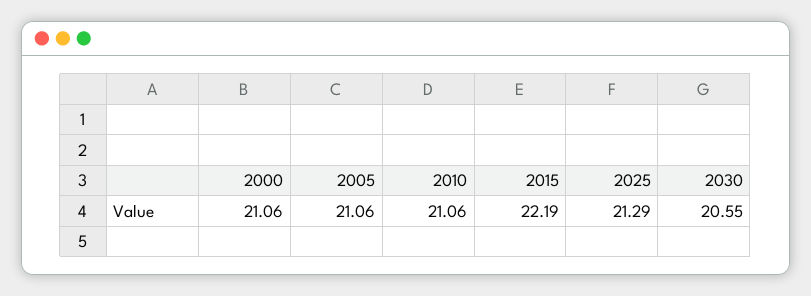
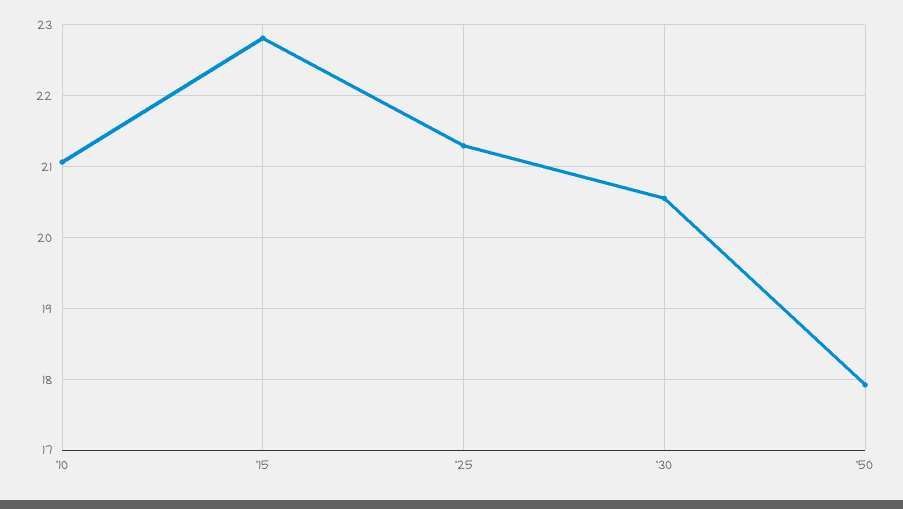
2000: 21.06 -> none
2005: 21.06 -> none
2015: 22.19 -> 22.8
'50: none -> 17.9

